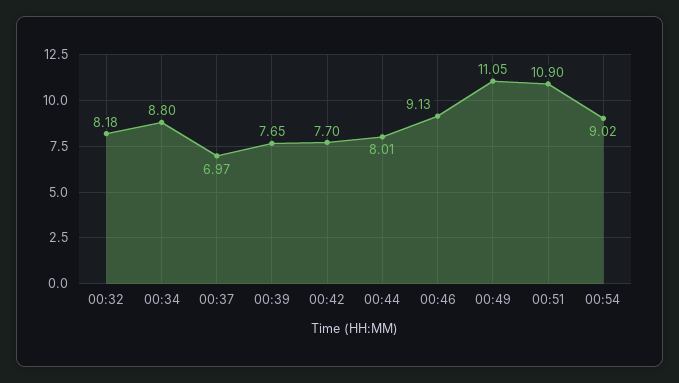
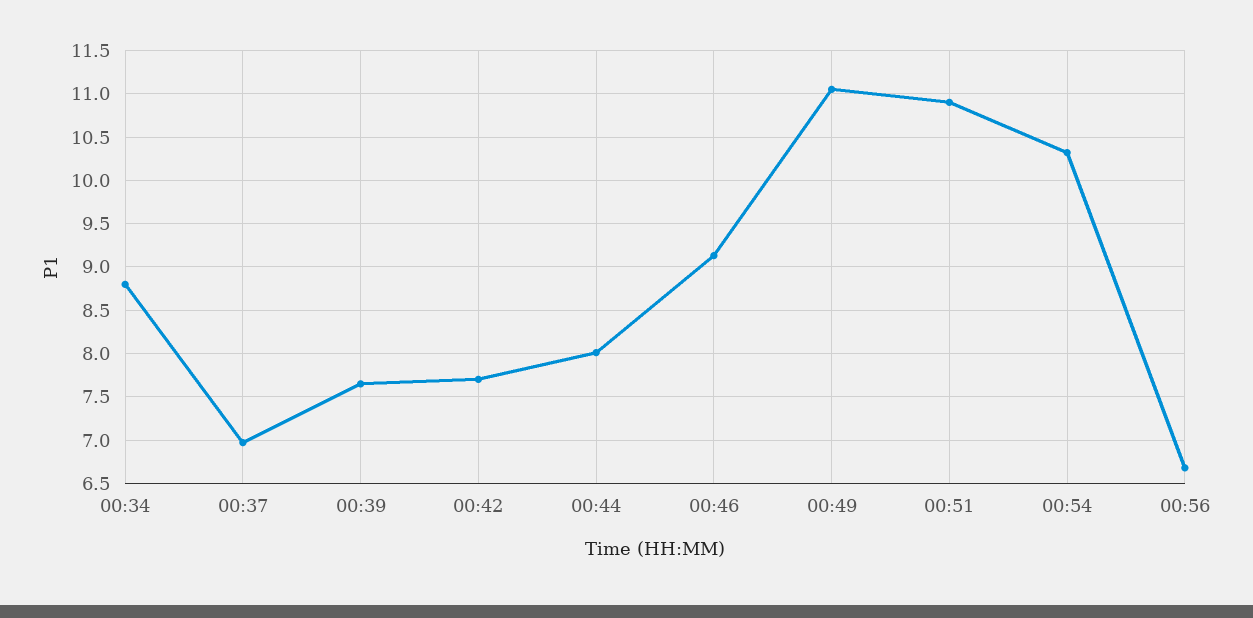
00:32: 8.18 -> none
00:54: 9.02 -> 10.3
00:56: none -> 6.7

